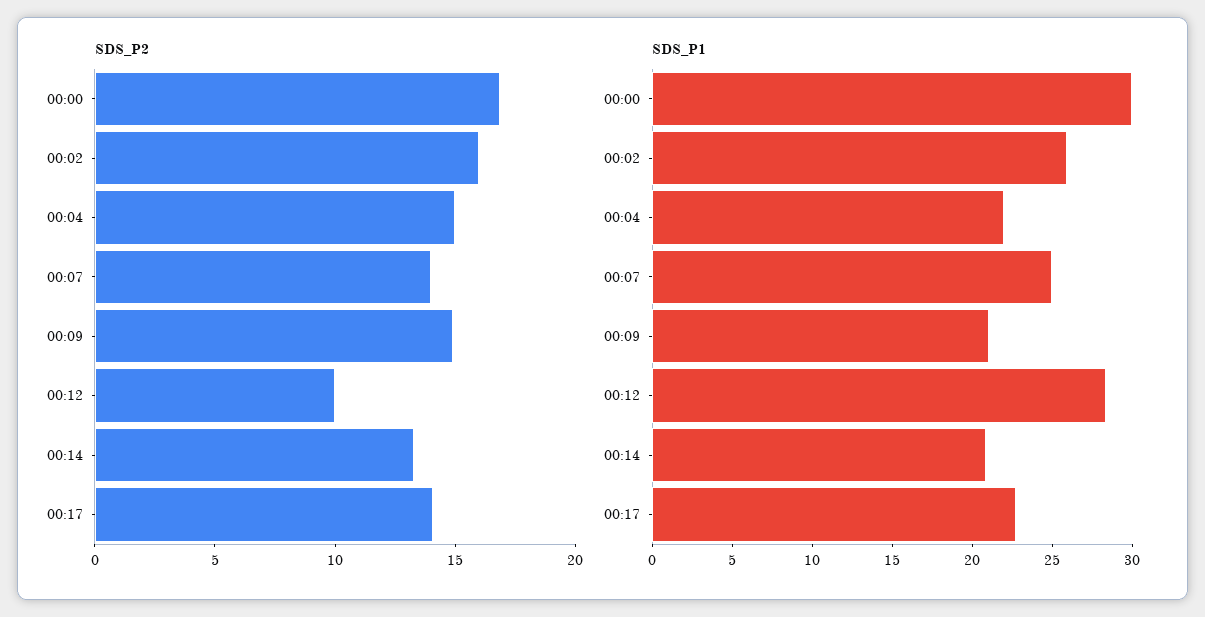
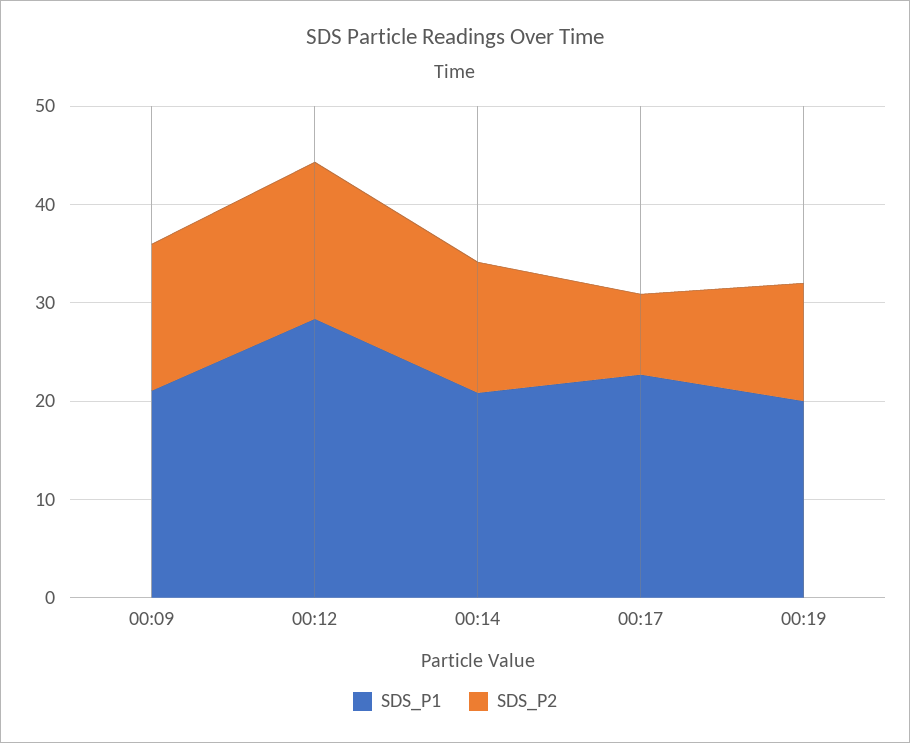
SDS_P2, 00:00: 17 -> none
SDS_P2, 00:02: 16 -> none
SDS_P2, 00:04: 15 -> none
SDS_P2, 00:07: 14 -> none
SDS_P2, 00:12: 10 -> 16
SDS_P2, 00:17: 14 -> 8
SDS_P1, 00:00: 30 -> none
SDS_P1, 00:02: 26 -> none
SDS_P1, 00:04: 22 -> none
SDS_P1, 00:07: 25 -> none
SDS_P1, 00:19: none -> 20
SDS_P2, 00:19: none -> 12

